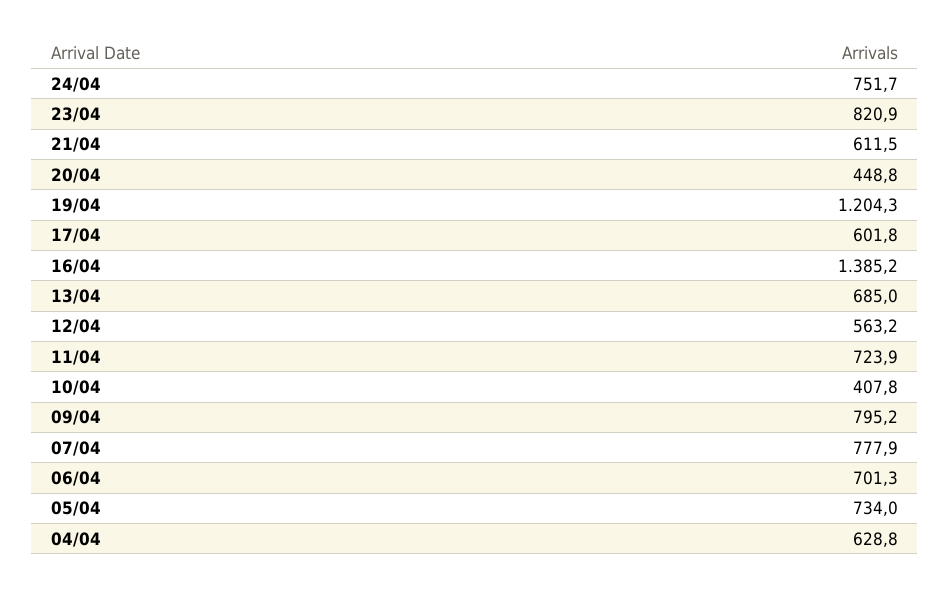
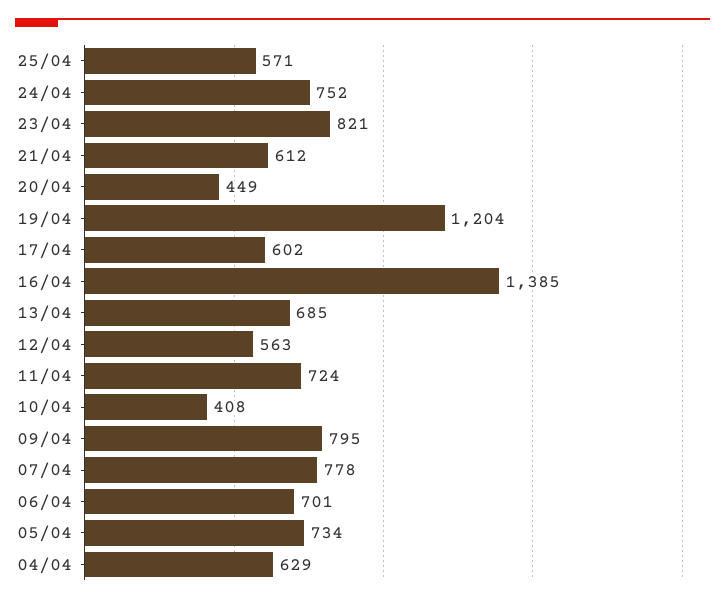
25/04: none -> 571

